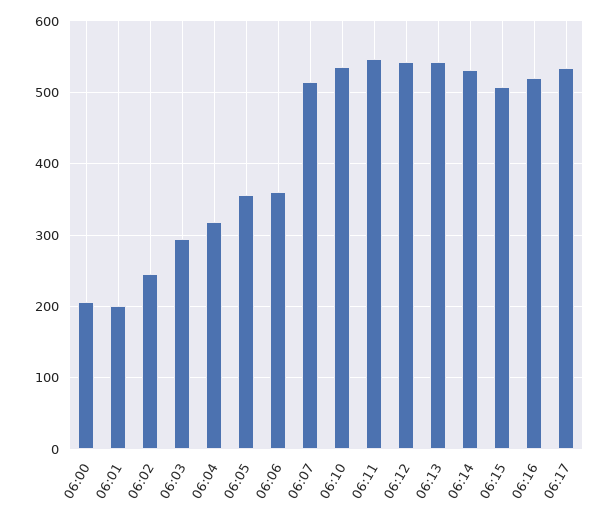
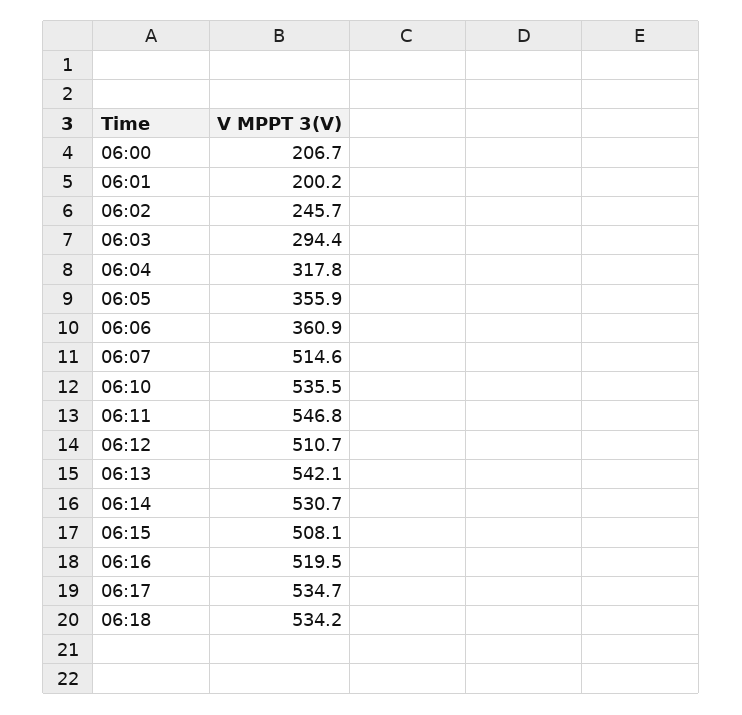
06:12: 540 -> 510.7
06:18: none -> 534.2

